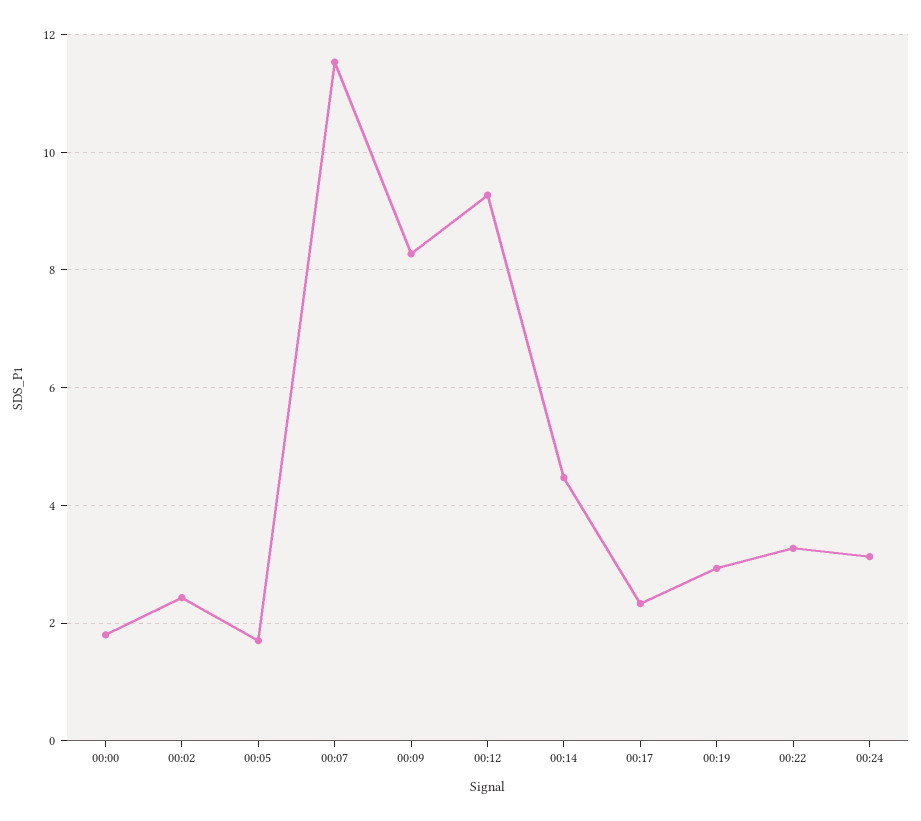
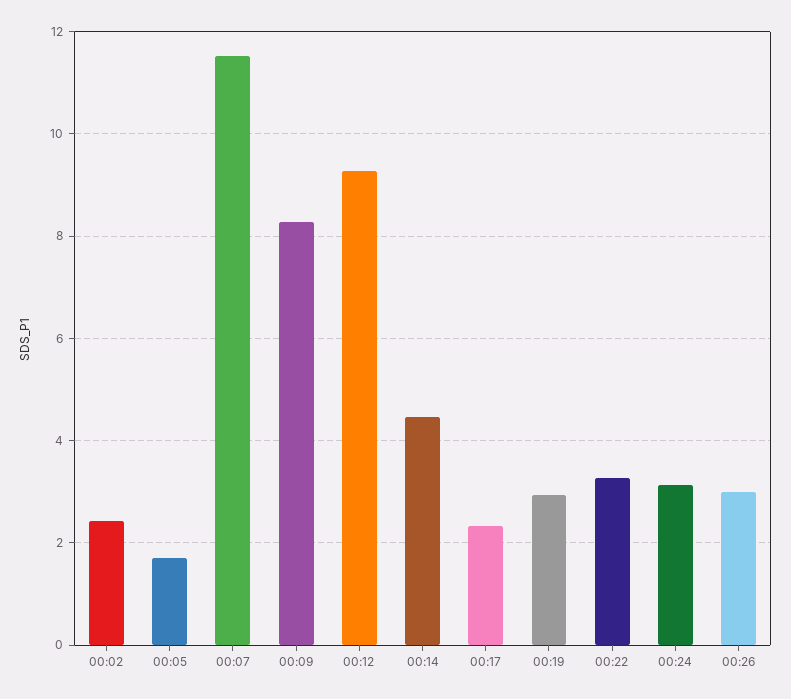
00:00: 1.8 -> none
00:26: none -> 3

